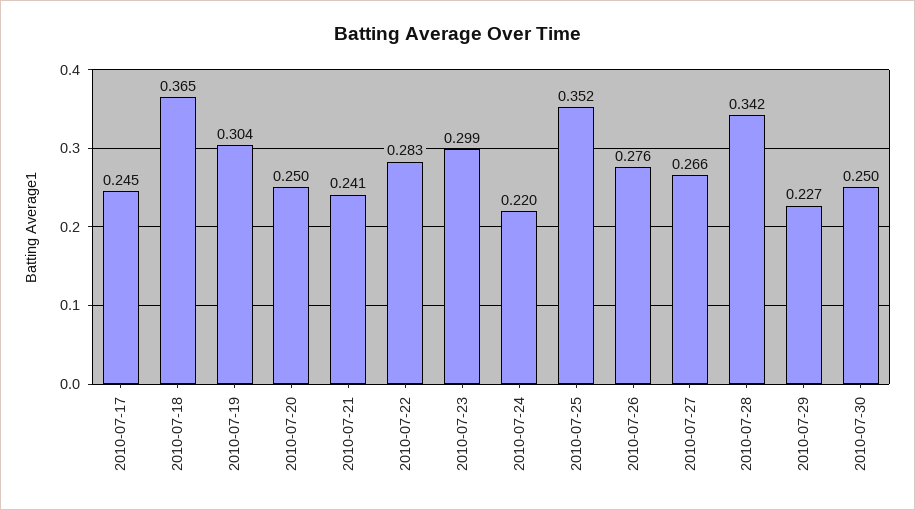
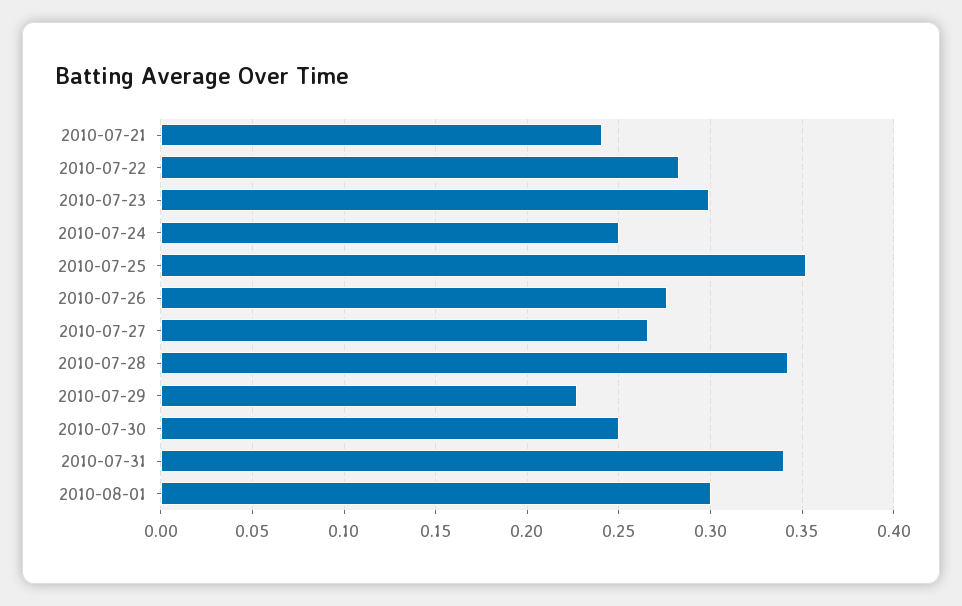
2010-07-17: 0.245 -> none
2010-07-18: 0.365 -> none
2010-07-19: 0.304 -> none
2010-07-20: 0.25 -> none
2010-07-24: 0.22 -> 0.25
2010-07-31: none -> 0.34
2010-08-01: none -> 0.3

